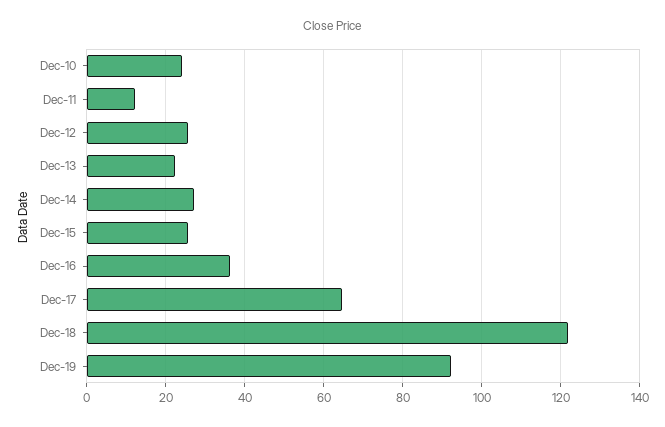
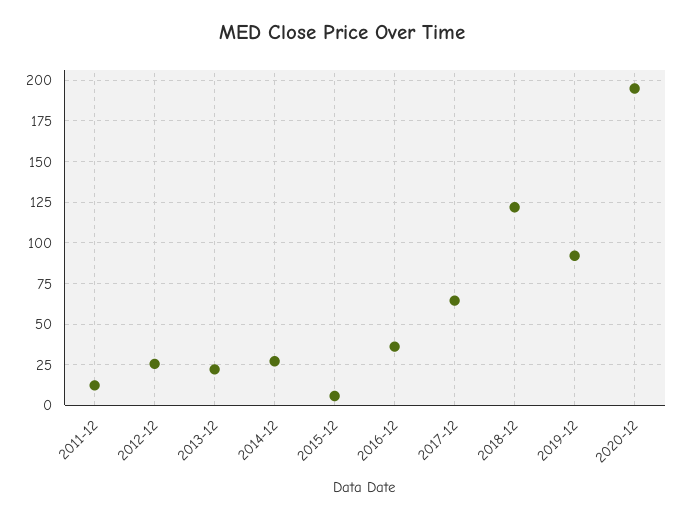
Dec-10: 24 -> none
Dec-15: 26 -> 5
2020-12: none -> 195

